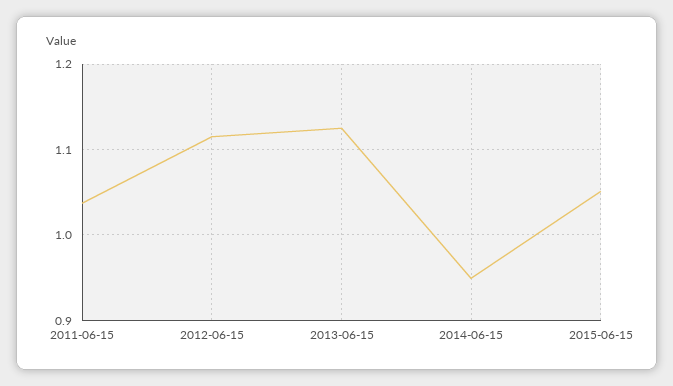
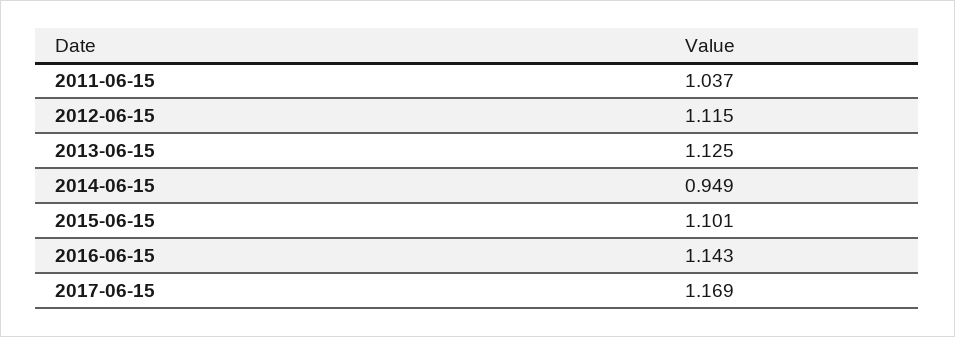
2015-06-15: 1.05 -> 1.101
2016-06-15: none -> 1.143
2017-06-15: none -> 1.169

